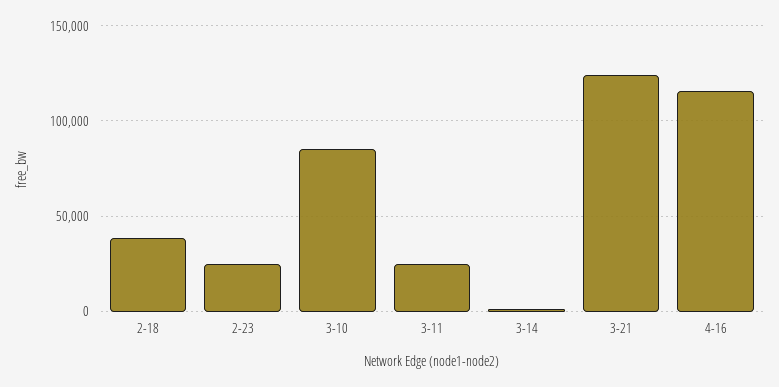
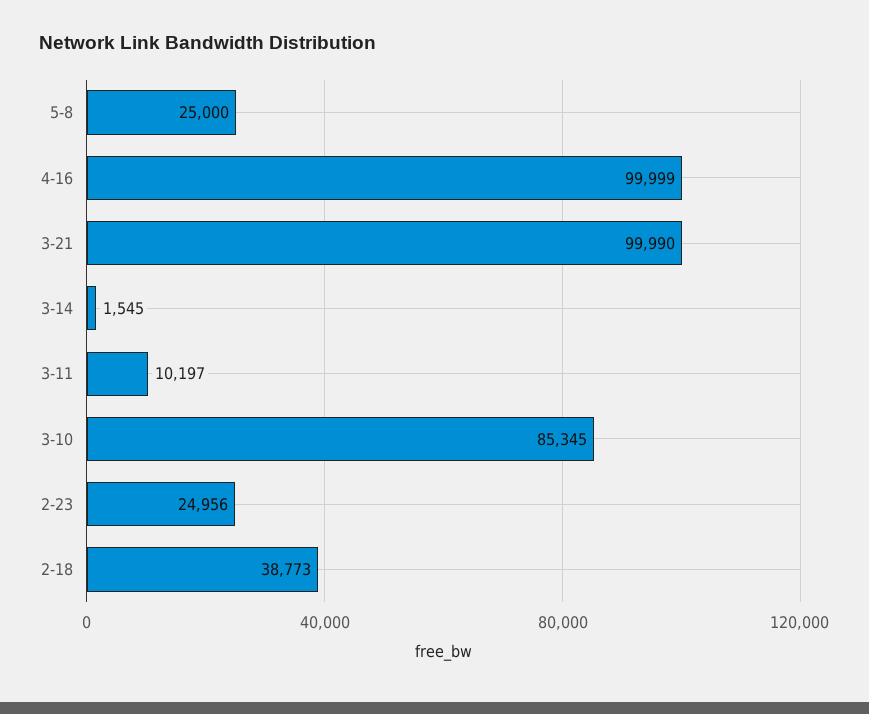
3-11: 25000 -> 10197
3-21: 125000 -> 99990
4-16: 115000 -> 99999
5-8: none -> 25000

